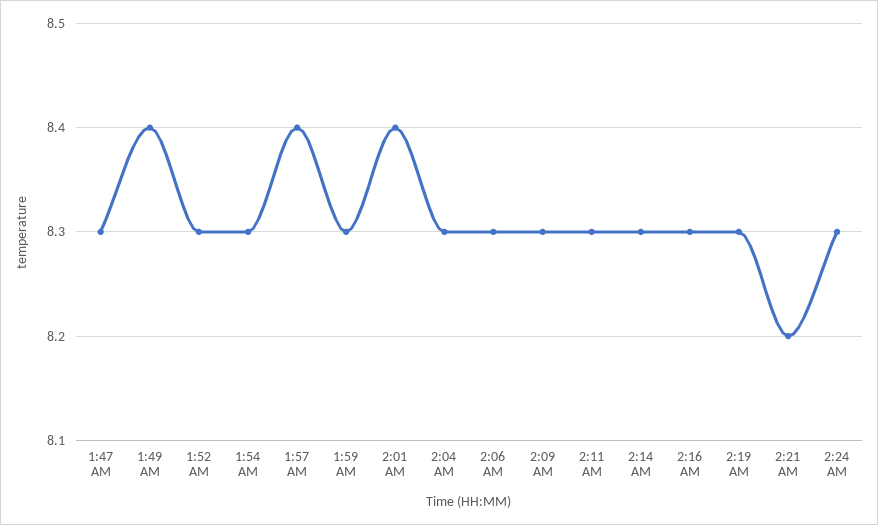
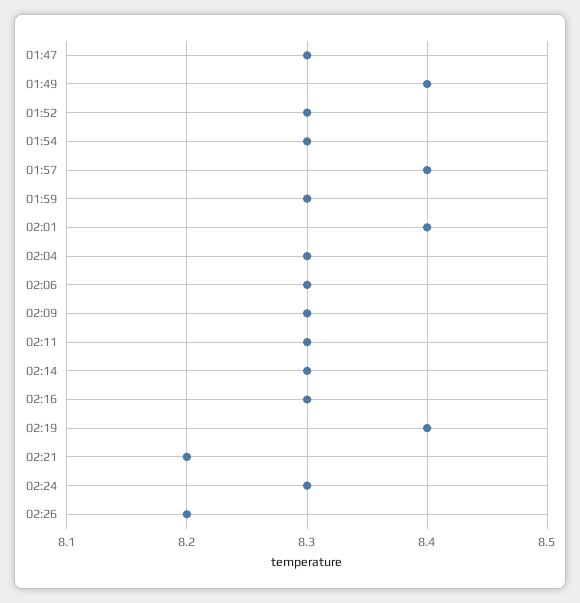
2:19 AM: 8.3 -> 8.4
02:26: none -> 8.2

